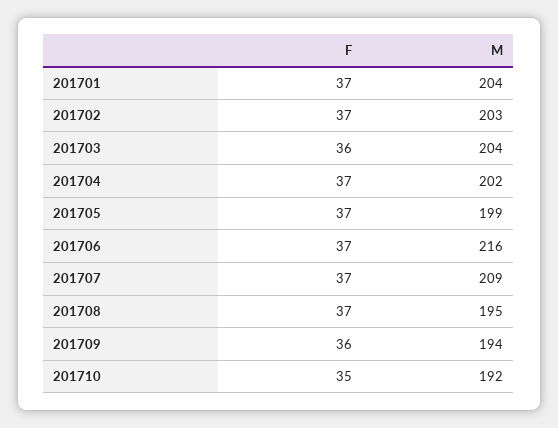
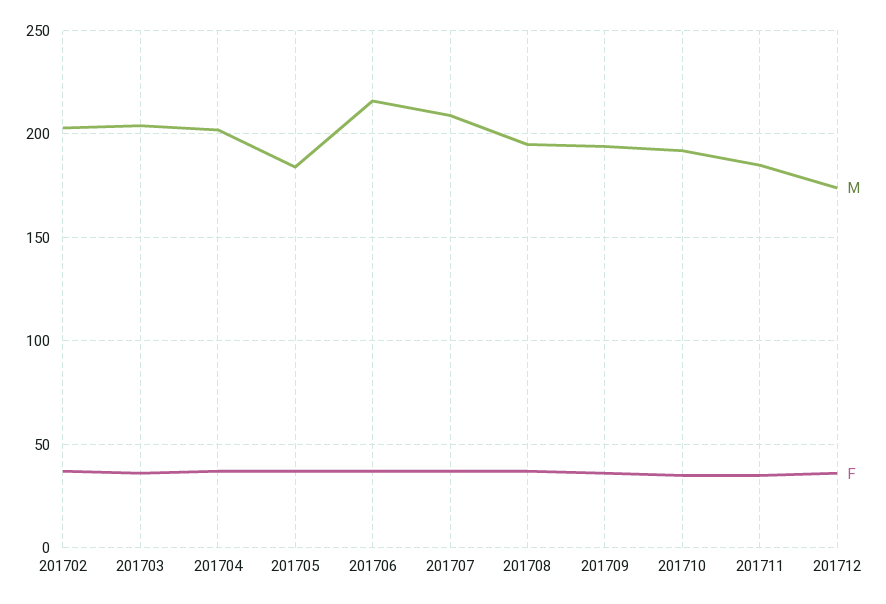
F, 201701: 37 -> none
M, 201701: 204 -> none
M, 201705: 199 -> 185
M, 201711: none -> 185
F, 201711: none -> 35
M, 201712: none -> 175
F, 201712: none -> 35

